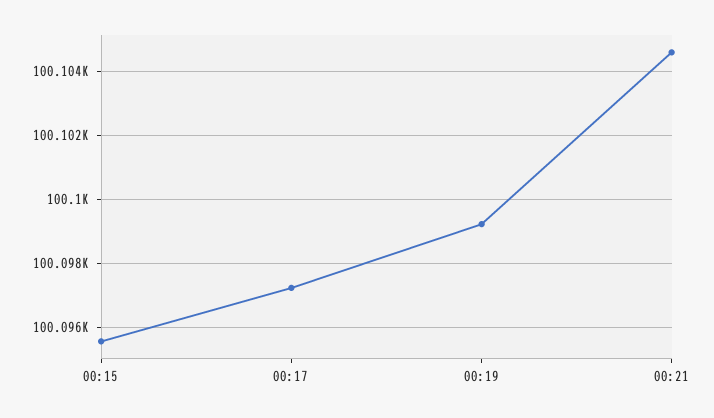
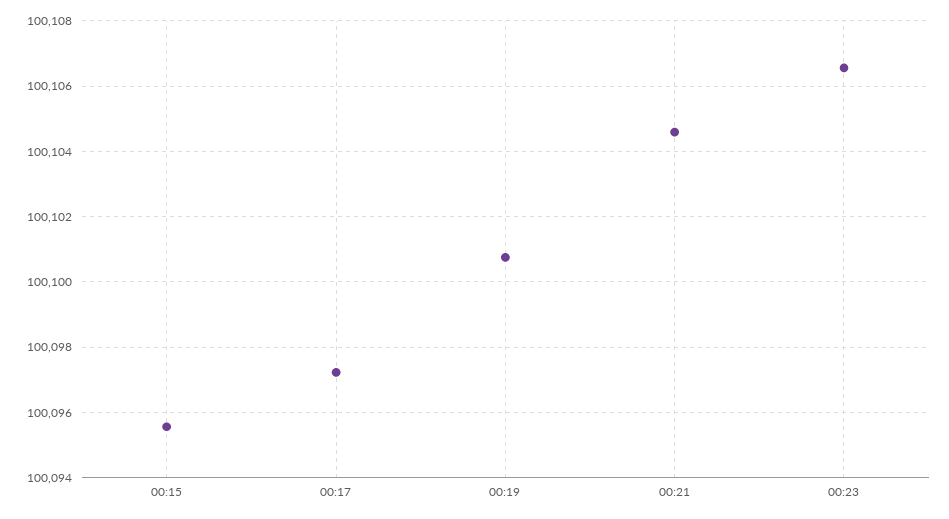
00:19: 100099.2 -> 100100.8
00:23: none -> 100106.6

